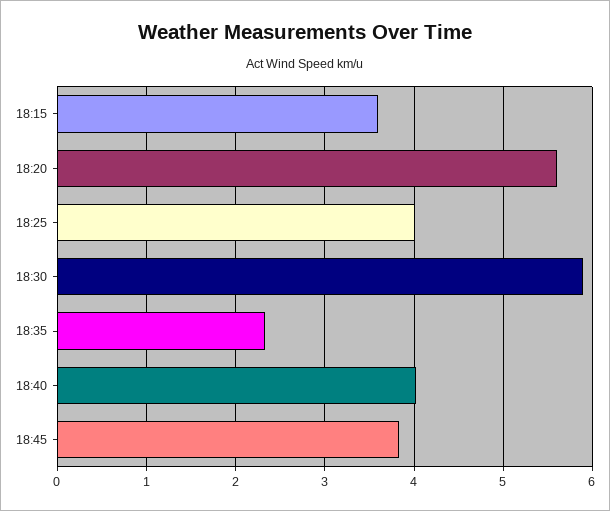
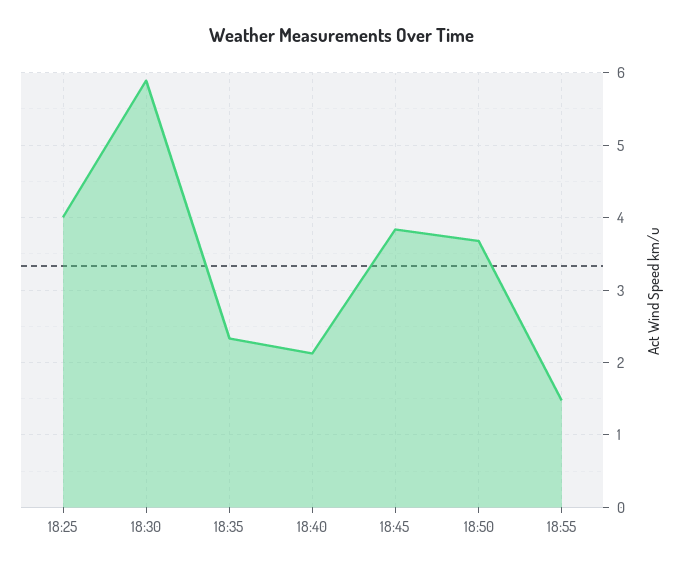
18:15: 3.6 -> none
18:20: 5.6 -> none
18:40: 4 -> 2.1
18:50: none -> 3.7
18:55: none -> 1.5

